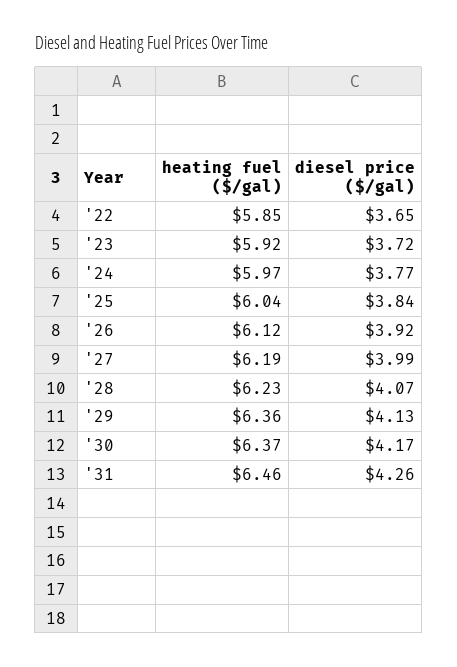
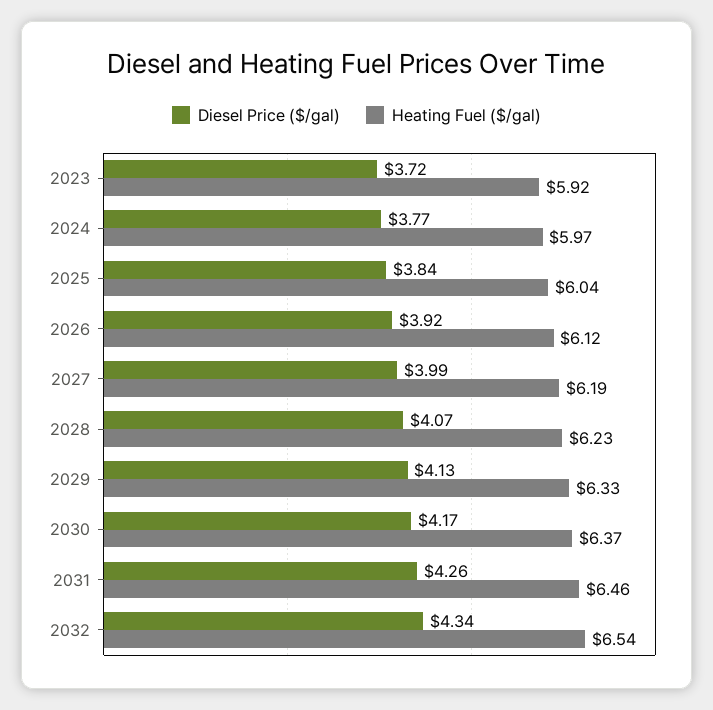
heating fuel ($/gal), '22: 5.85 -> none
diesel price ($/gal), '22: 3.65 -> none
heating fuel ($/gal), '29: 6.36 -> 6.33
diesel price ($/gal), 2032: none -> 4.34
heating fuel ($/gal), 2032: none -> 6.54

